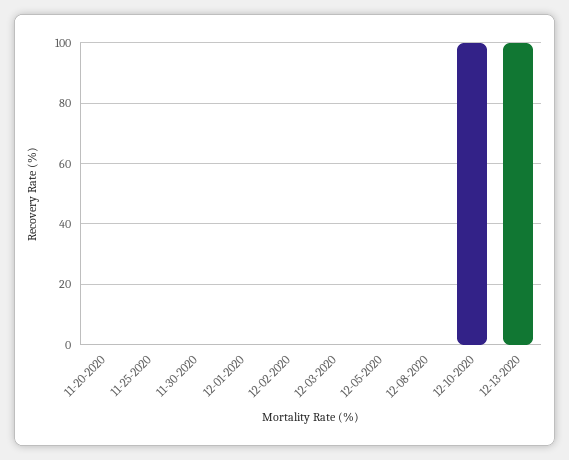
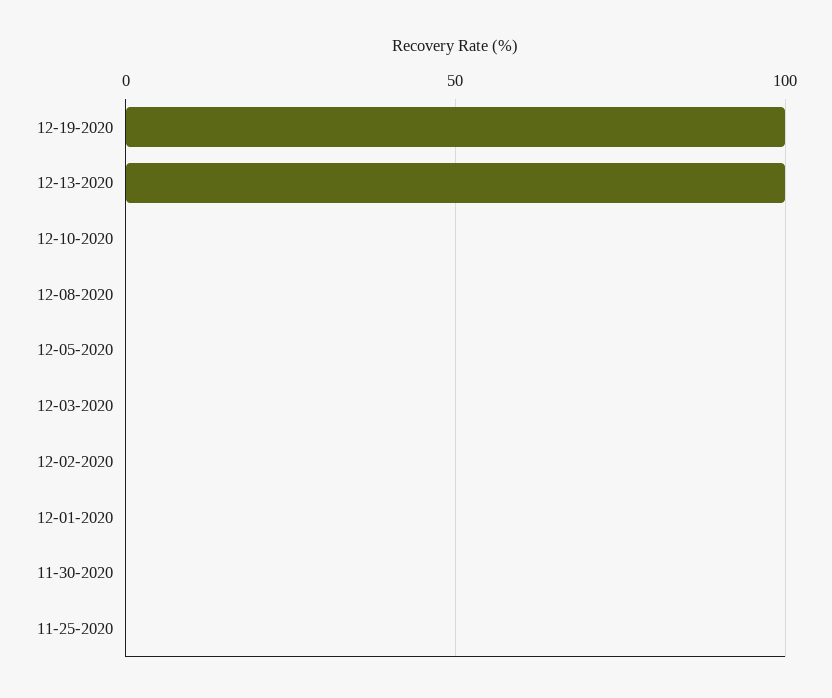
11-20-2020: 0 -> none
12-10-2020: 100 -> 0
12-19-2020: none -> 100

